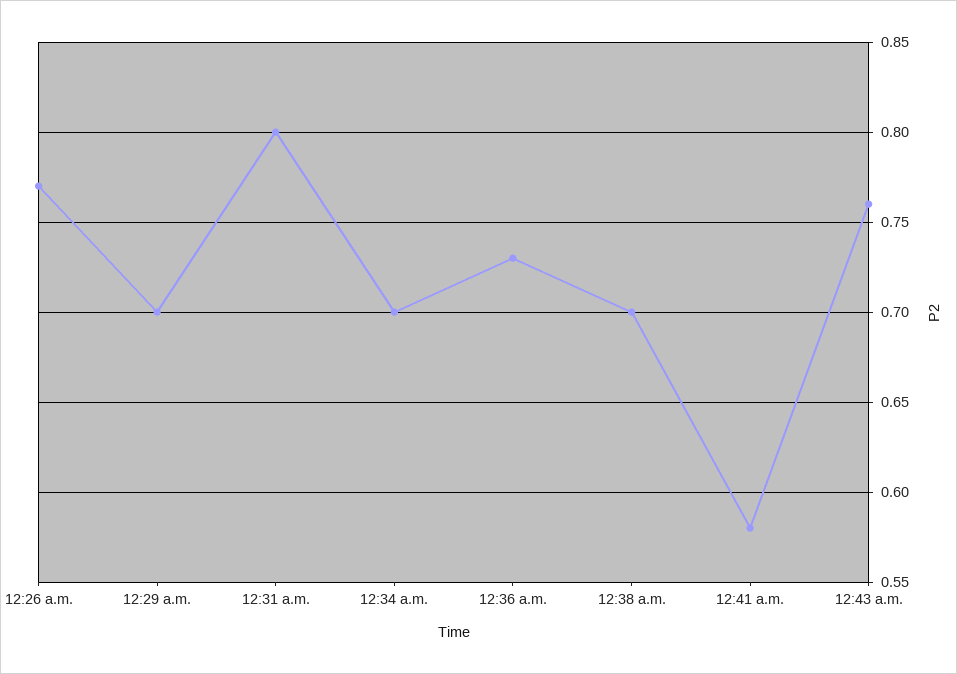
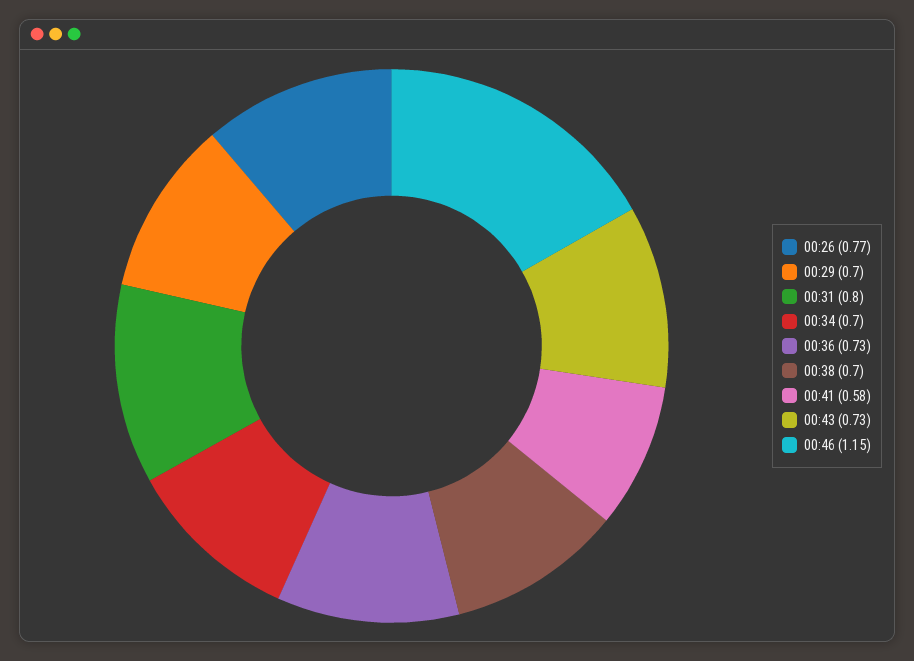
12:43 a.m.: 0.76 -> 0.73
00:46: none -> 1.15

